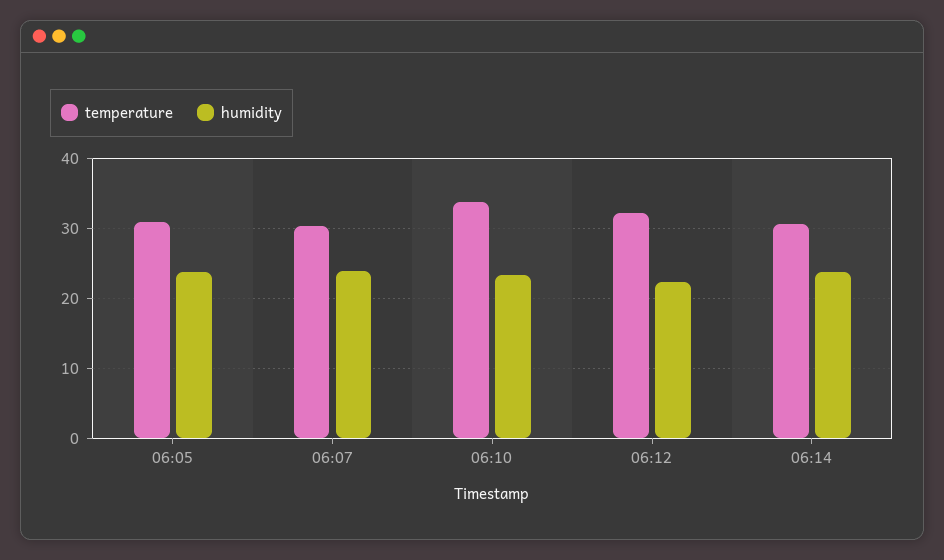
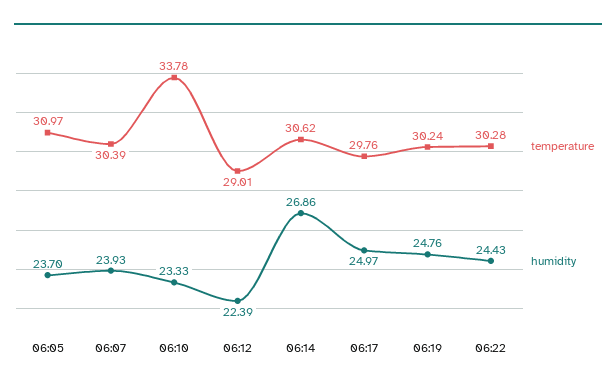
temperature, 06:12: 32 -> 29.01
humidity, 06:14: 24 -> 26.86
temperature, 06:17: none -> 29.76
humidity, 06:17: none -> 24.97
temperature, 06:19: none -> 30.24
humidity, 06:19: none -> 24.76
temperature, 06:22: none -> 30.28
humidity, 06:22: none -> 24.43

